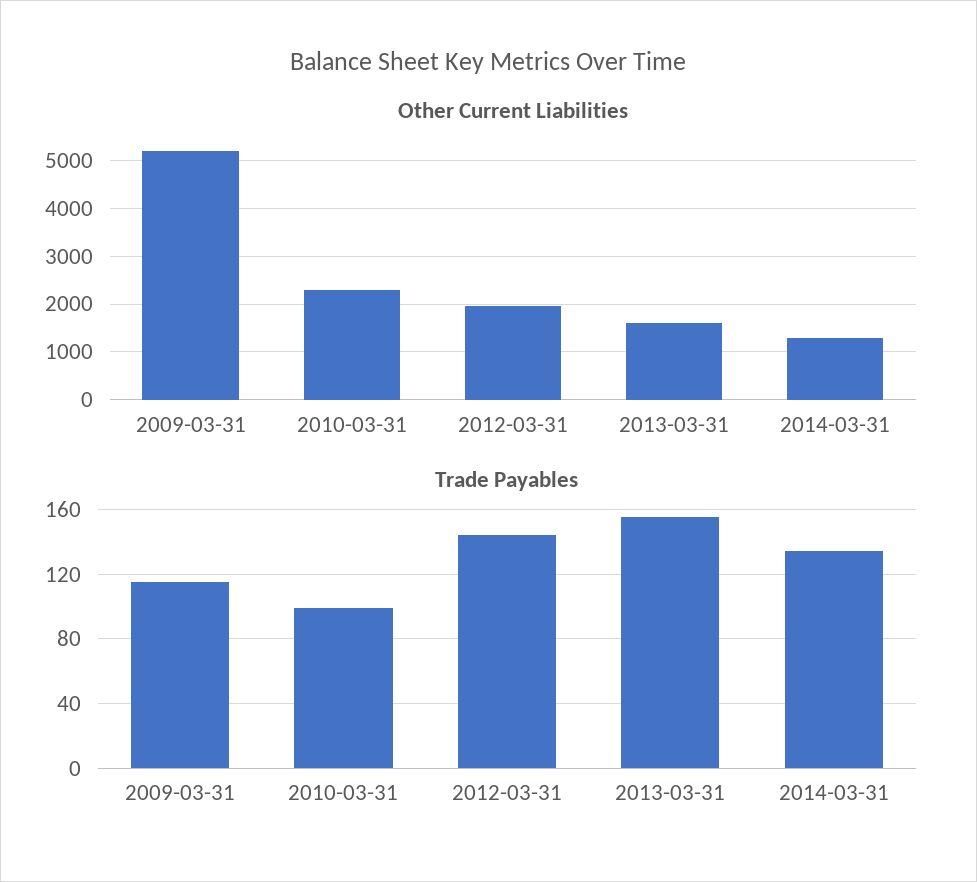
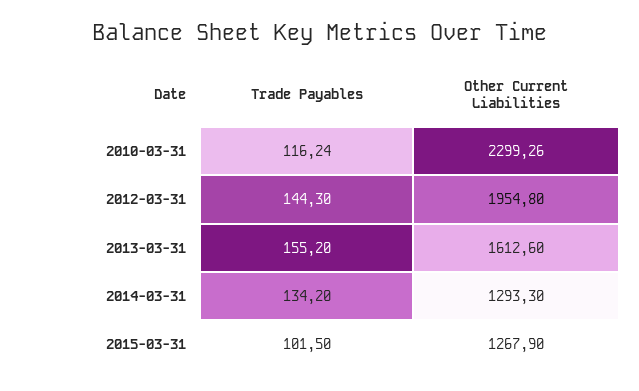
Other Current Liabilities, 2009-03-31: 5200 -> none
Trade Payables, 2009-03-31: 115 -> none
Trade Payables, 2010-03-31: 100 -> 116.24
Trade Payables, 2015-03-31: none -> 101.5
Other Current Liabilities, 2015-03-31: none -> 1267.9

